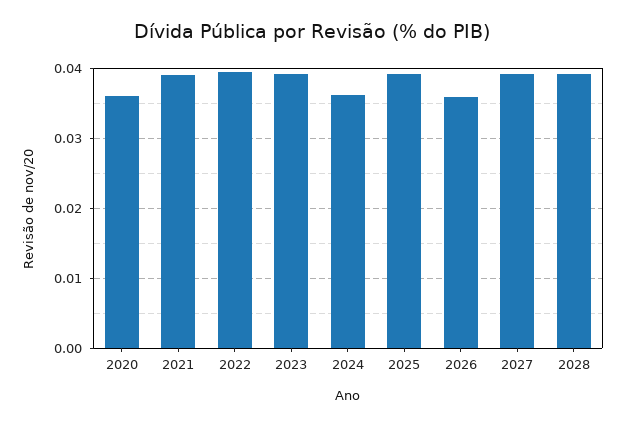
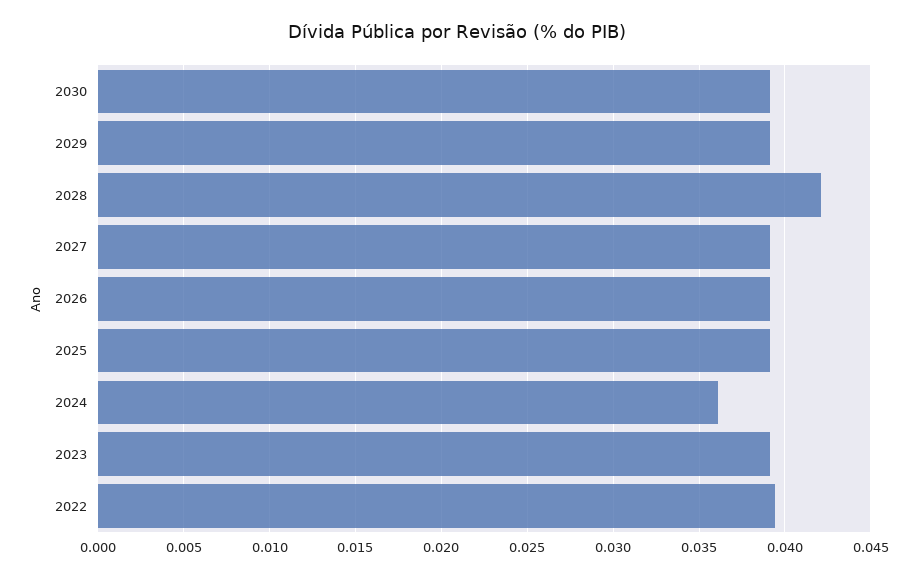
2020: 0.036 -> none
2021: 0.039 -> none
2026: 0.036 -> 0.039
2028: 0.039 -> 0.042
2030: none -> 0.039
2029: none -> 0.039

